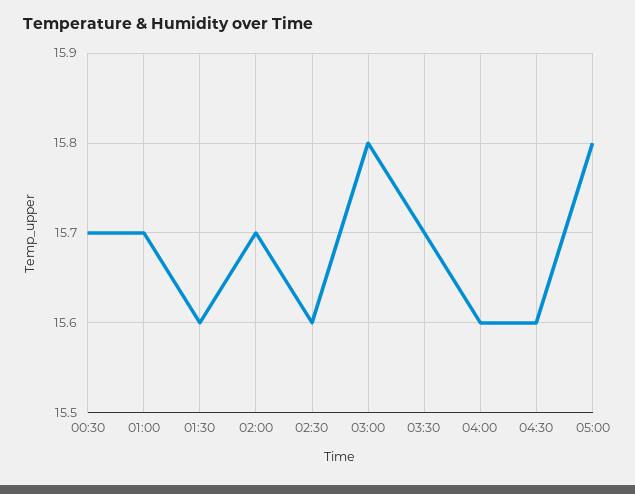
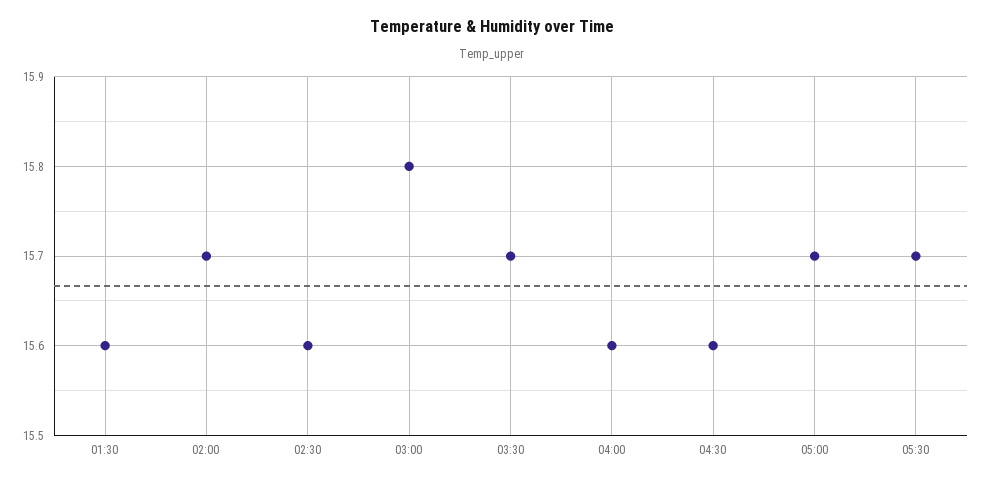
00:30: 15.7 -> none
01:00: 15.7 -> none
05:00: 15.8 -> 15.7
05:30: none -> 15.7

